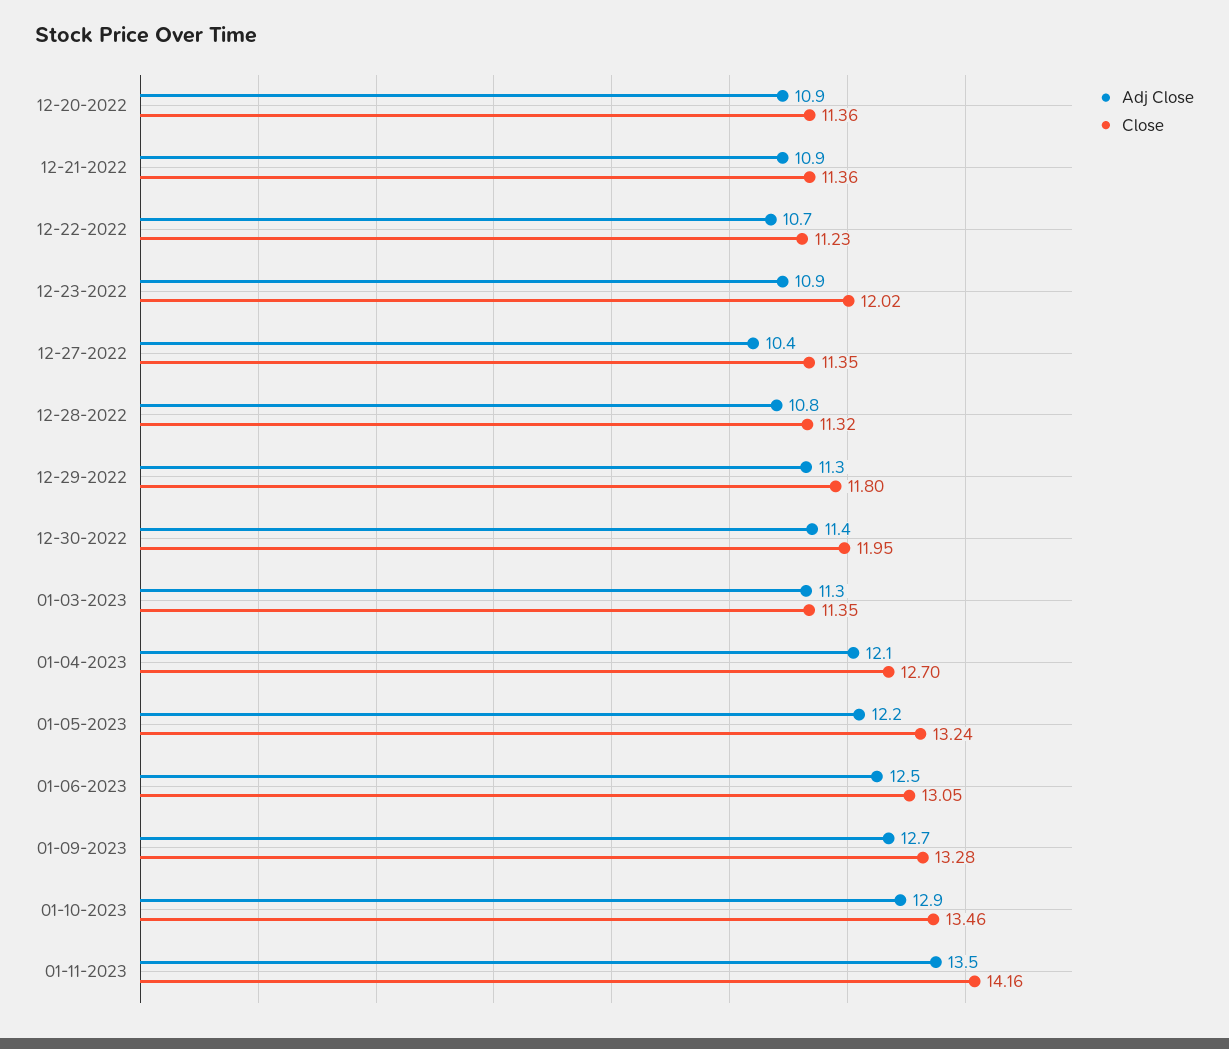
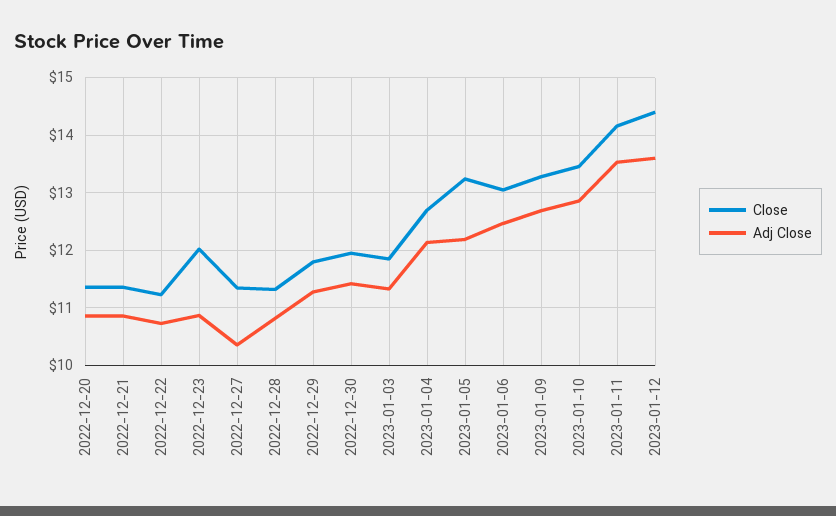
Close, 01-03-2023: 11.35 -> 11.8
Close, 2023-01-12: none -> 14.4
Adj Close, 2023-01-12: none -> 13.6

